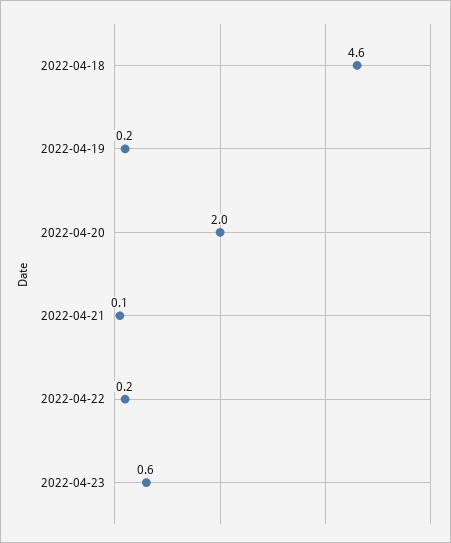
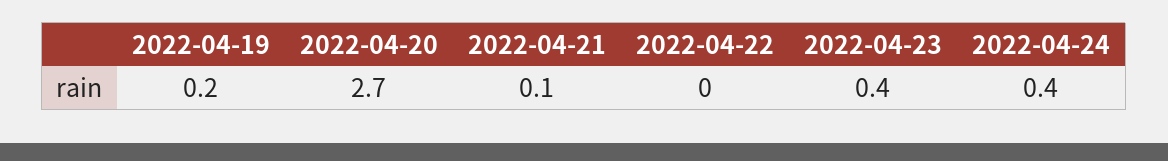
2022-04-18: 4.6 -> none
2022-04-20: 2 -> 2.7
2022-04-22: 0.2 -> 0
2022-04-23: 0.6 -> 0.4
2022-04-24: none -> 0.4

